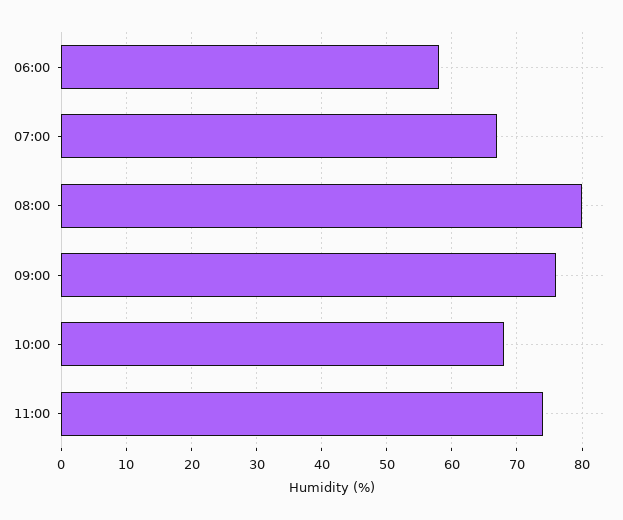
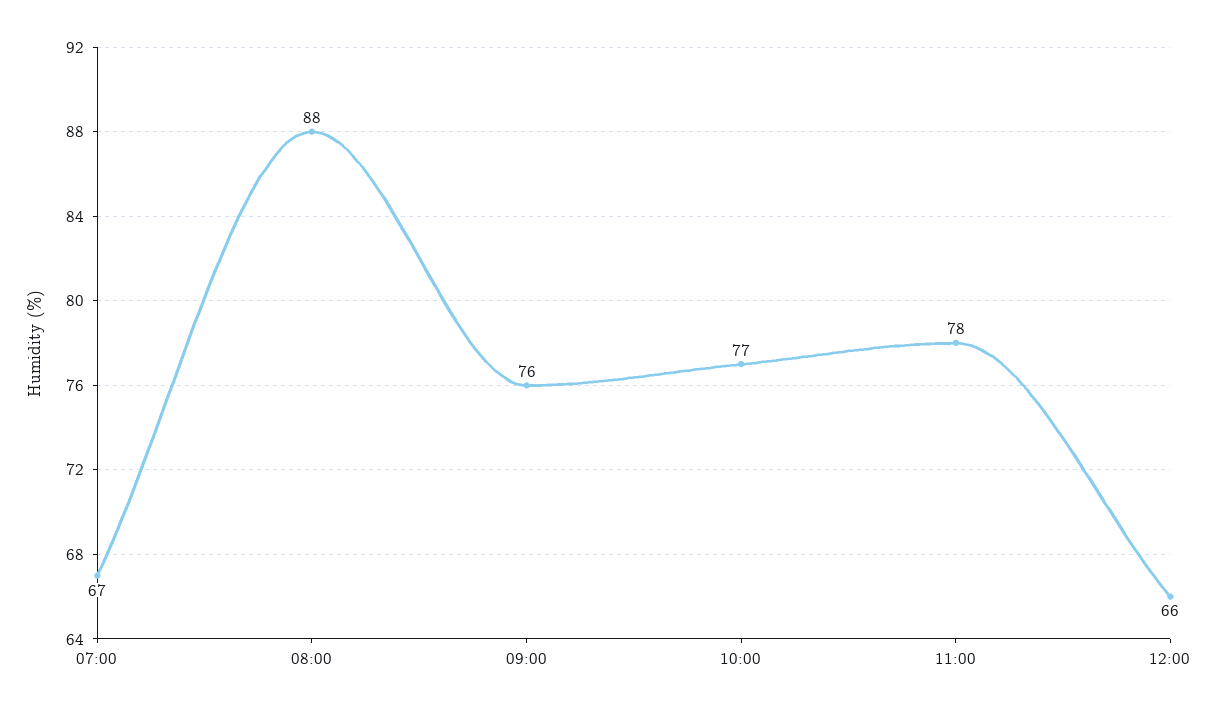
06:00: 58 -> none
08:00: 80 -> 88
10:00: 68 -> 77
11:00: 74 -> 78
12:00: none -> 66

